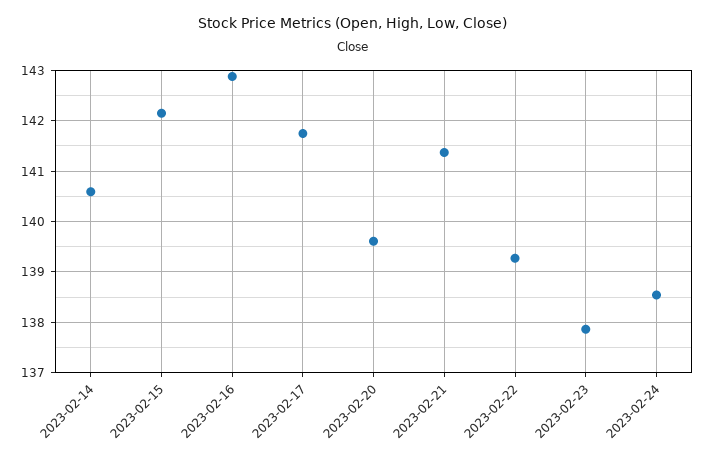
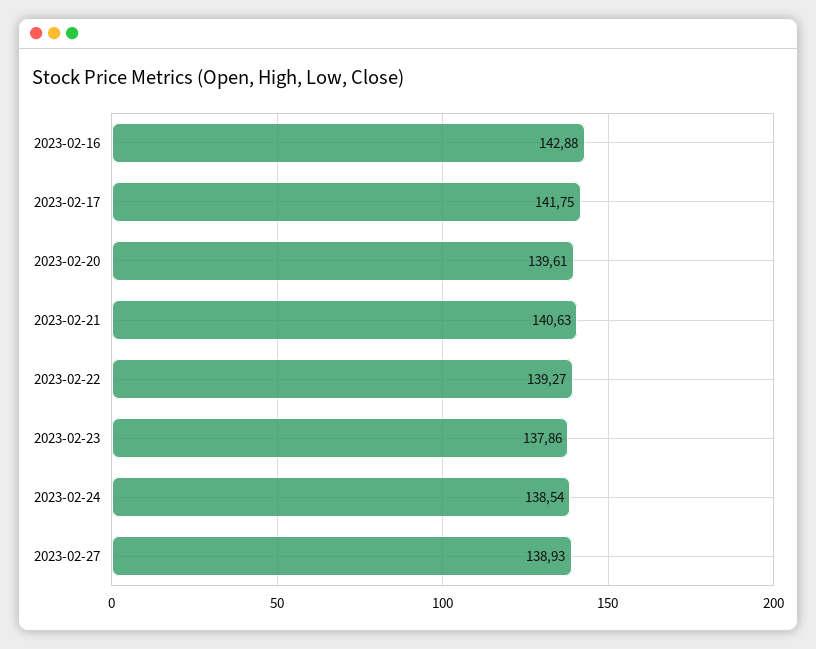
2023-02-14: 140.6 -> none
2023-02-15: 142.2 -> none
2023-02-21: 141.4 -> 140.63
2023-02-27: none -> 138.93

